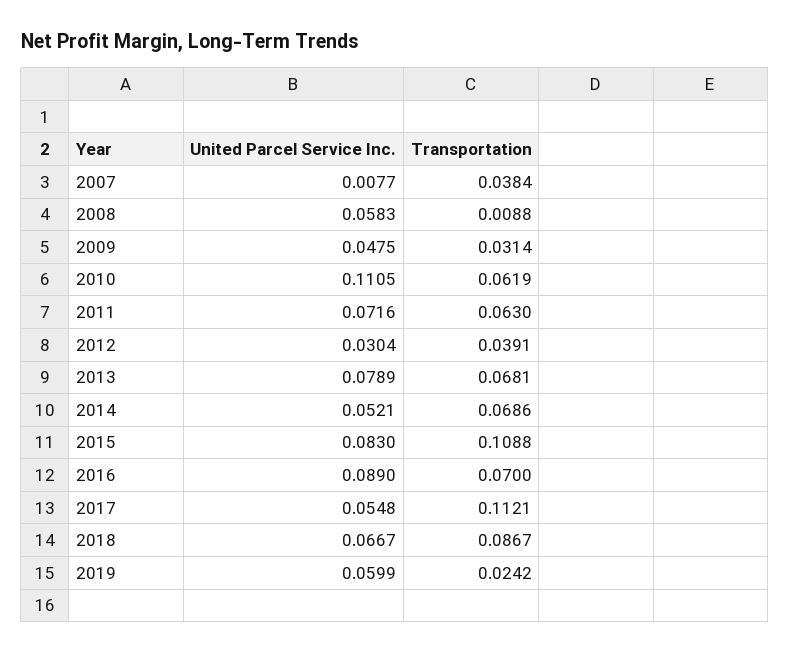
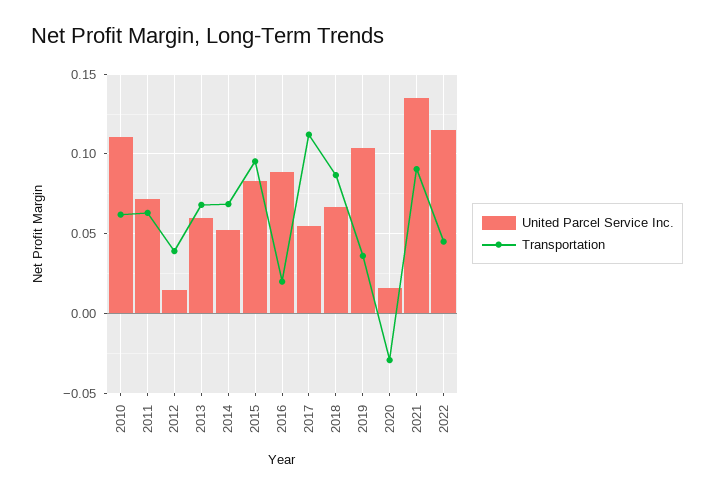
United Parcel Service Inc., 2007: 0.0077 -> none
Transportation, 2007: 0.0384 -> none
United Parcel Service Inc., 2008: 0.0583 -> none
Transportation, 2008: 0.0088 -> none
United Parcel Service Inc., 2009: 0.0475 -> none
Transportation, 2009: 0.0314 -> none
United Parcel Service Inc., 2012: 0.0304 -> 0.015
United Parcel Service Inc., 2013: 0.0789 -> 0.06
Transportation, 2015: 0.1088 -> 0.095
Transportation, 2016: 0.07 -> 0.02
United Parcel Service Inc., 2019: 0.0599 -> 0.105
Transportation, 2019: 0.0242 -> 0.035
United Parcel Service Inc., 2020: none -> 0.015
Transportation, 2020: none -> -0.03
United Parcel Service Inc., 2021: none -> 0.135
Transportation, 2021: none -> 0.09
United Parcel Service Inc., 2022: none -> 0.115
Transportation, 2022: none -> 0.045

